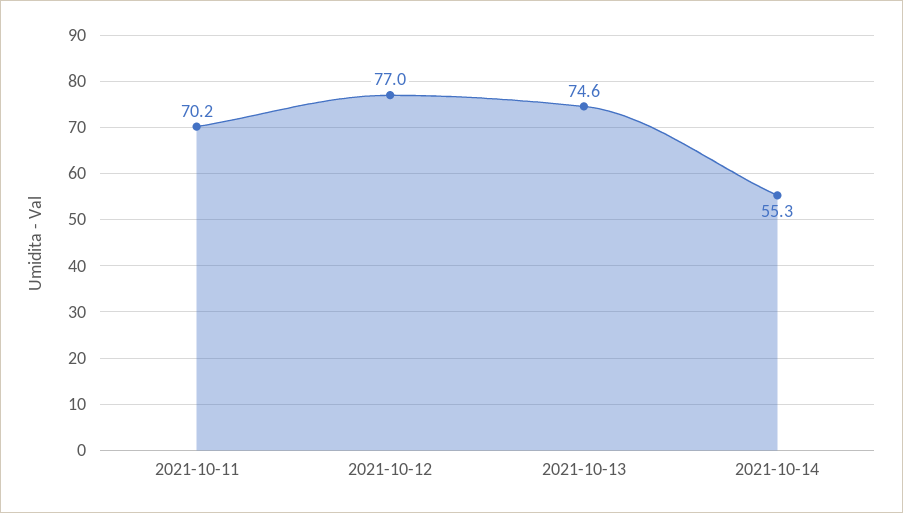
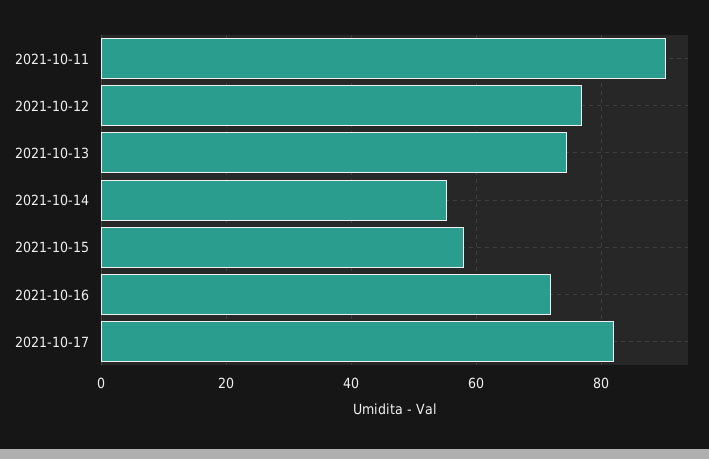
2021-10-11: 70.2 -> 90
2021-10-15: none -> 58
2021-10-16: none -> 72
2021-10-17: none -> 82

